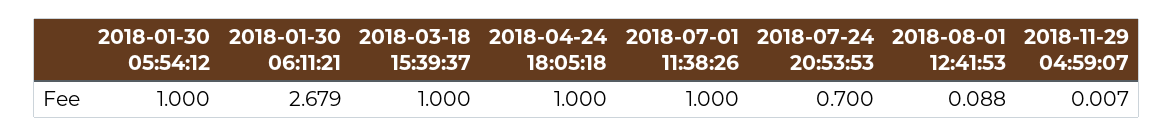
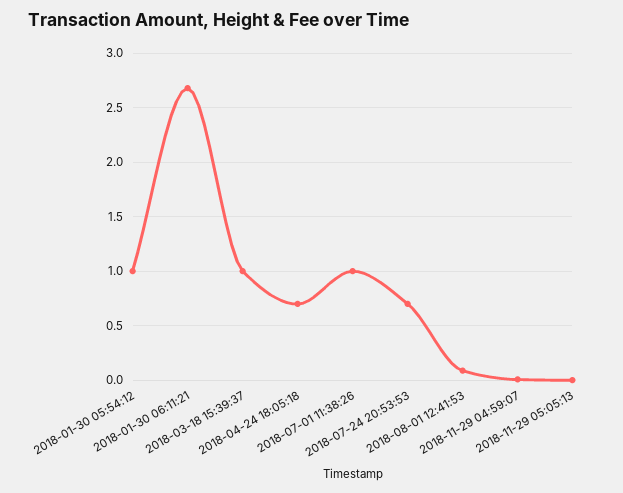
2018-04-24 18:05:18: 1 -> 0.7
2018-11-29 05:05:13: none -> 0

